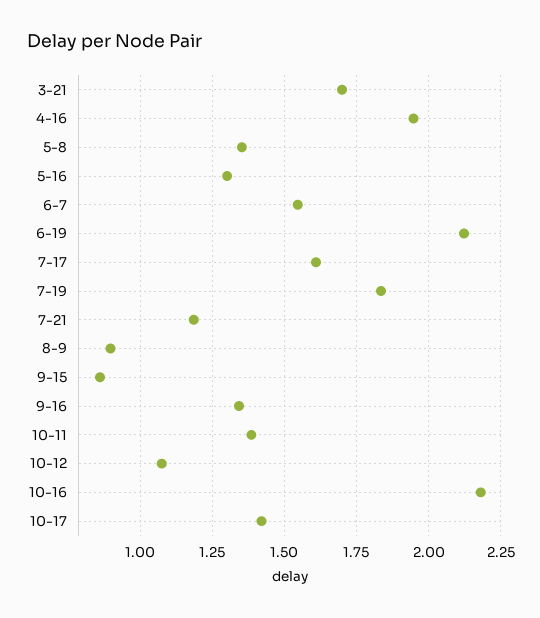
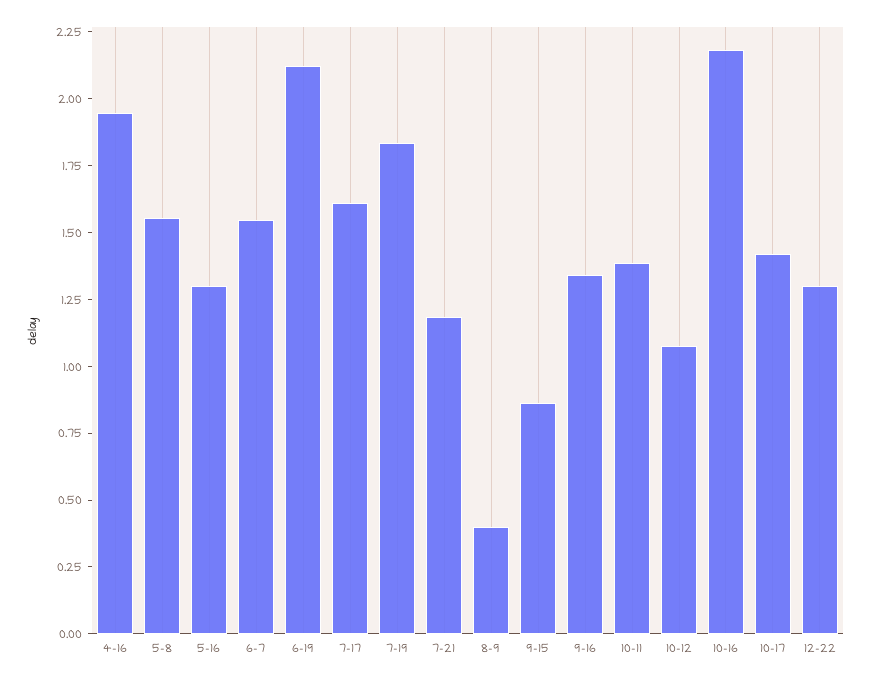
3-21: 1.7 -> none
5-8: 1.35 -> 1.55
8-9: 0.9 -> 0.4
12-22: none -> 1.3

